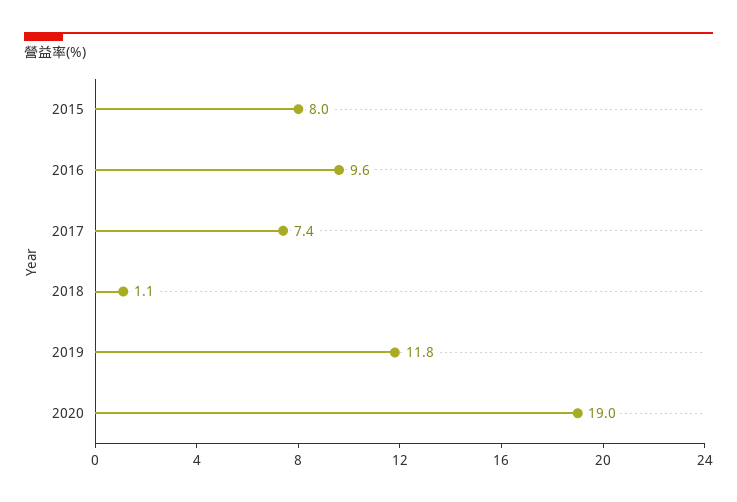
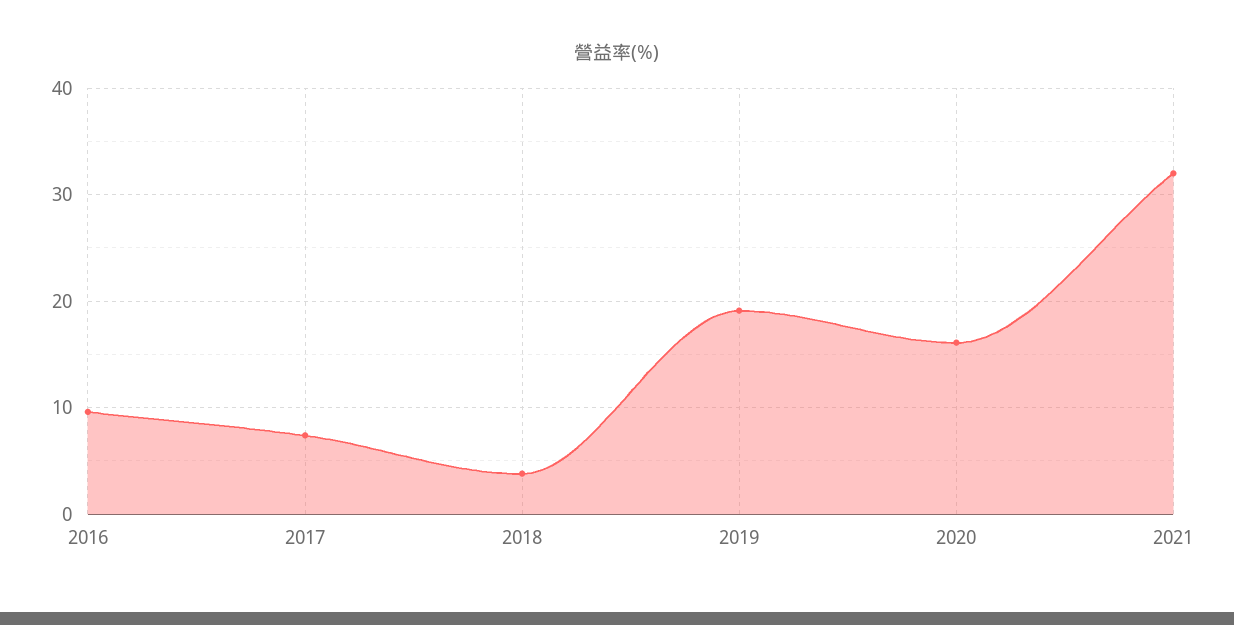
2015: 8 -> none
2018: 1.1 -> 4
2019: 11.8 -> 19
2020: 19 -> 16
2021: none -> 32

